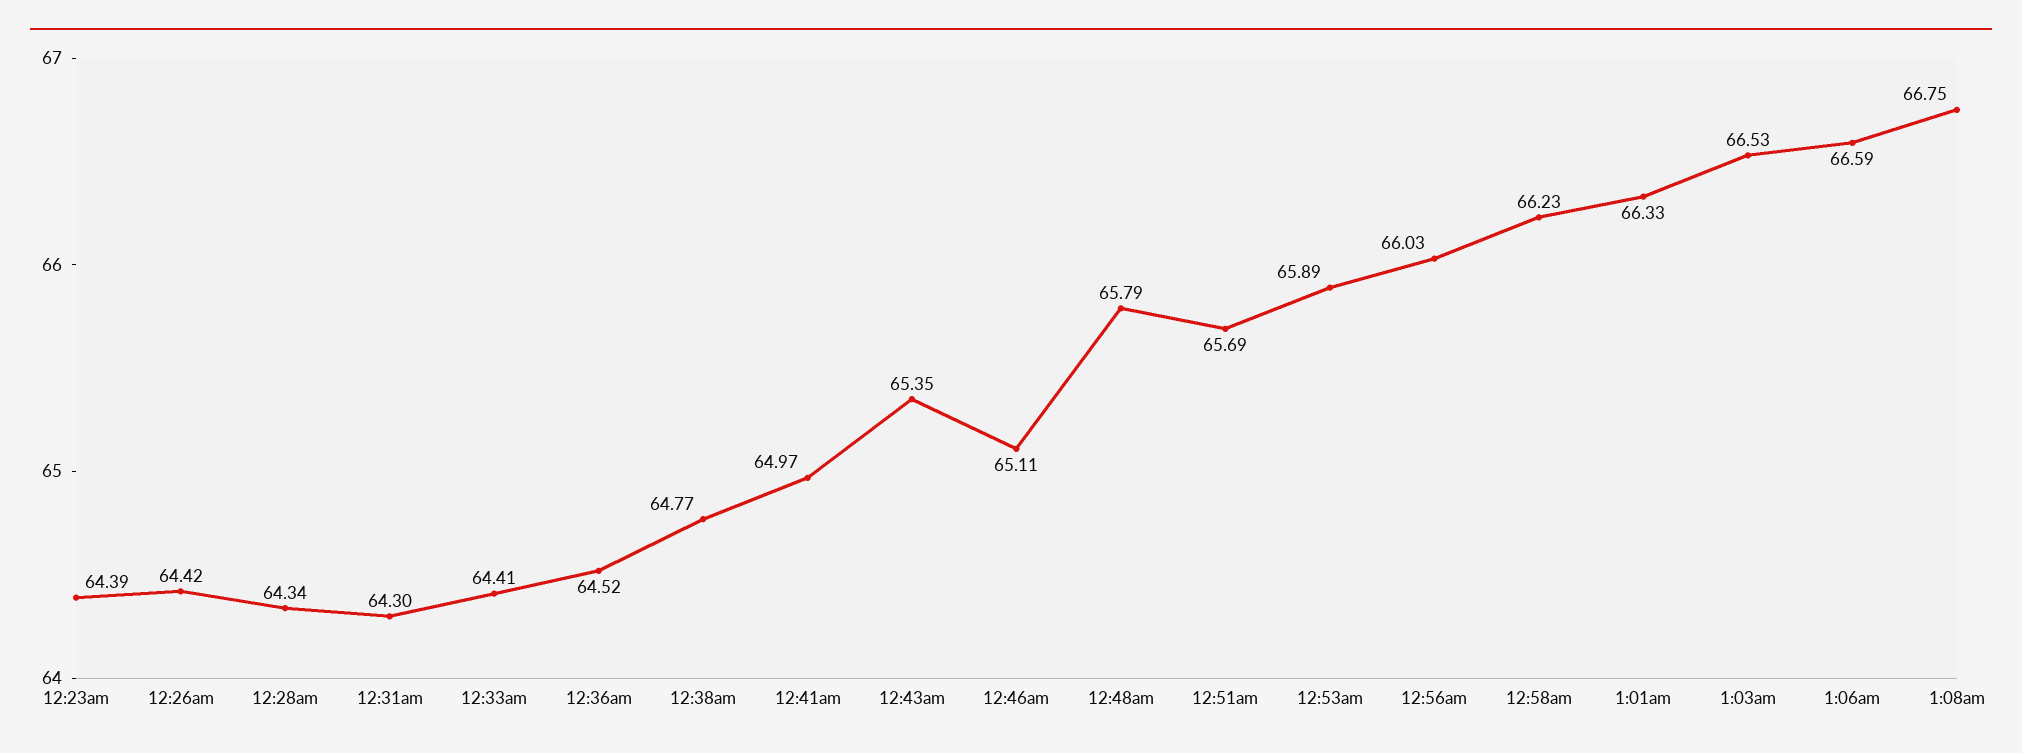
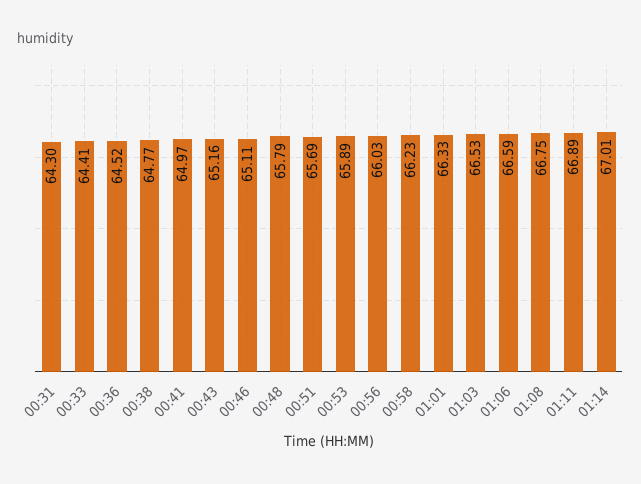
12:23am: 64.39 -> none
12:26am: 64.42 -> none
12:28am: 64.34 -> none
12:43am: 65.35 -> 65.16
01:11: none -> 66.89
01:14: none -> 67.01

